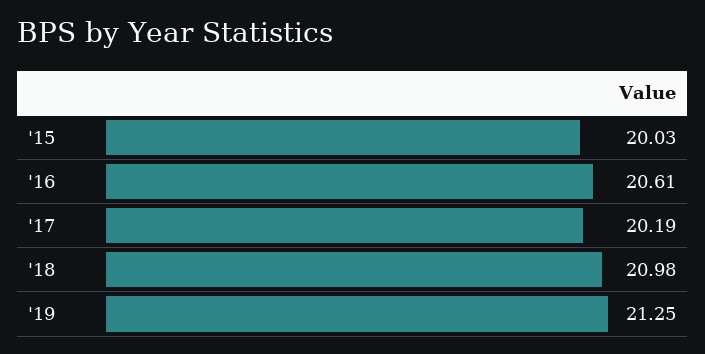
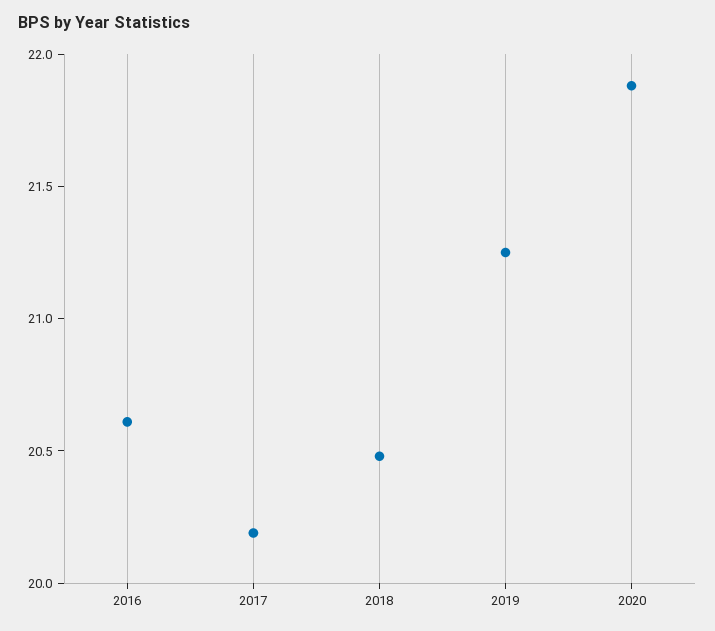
'15: 20.03 -> none
'18: 20.98 -> 20.5
2020: none -> 21.9

